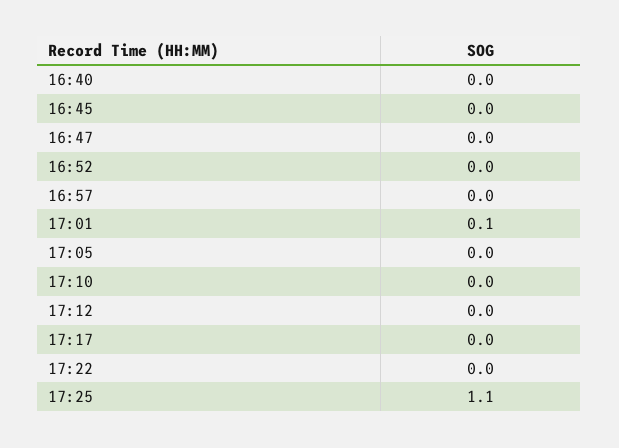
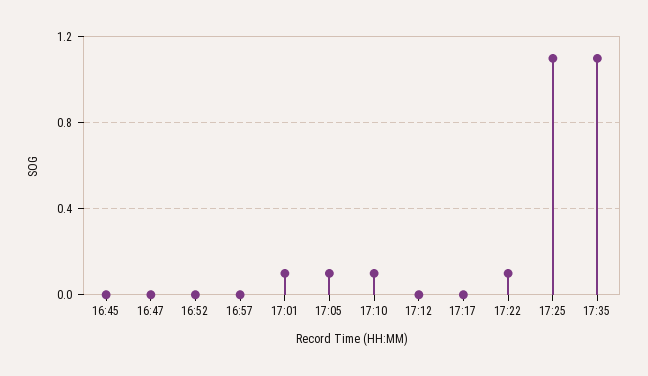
16:40: 0 -> none
17:05: 0 -> 0.1
17:10: 0 -> 0.1
17:22: 0 -> 0.1
17:35: none -> 1.1

